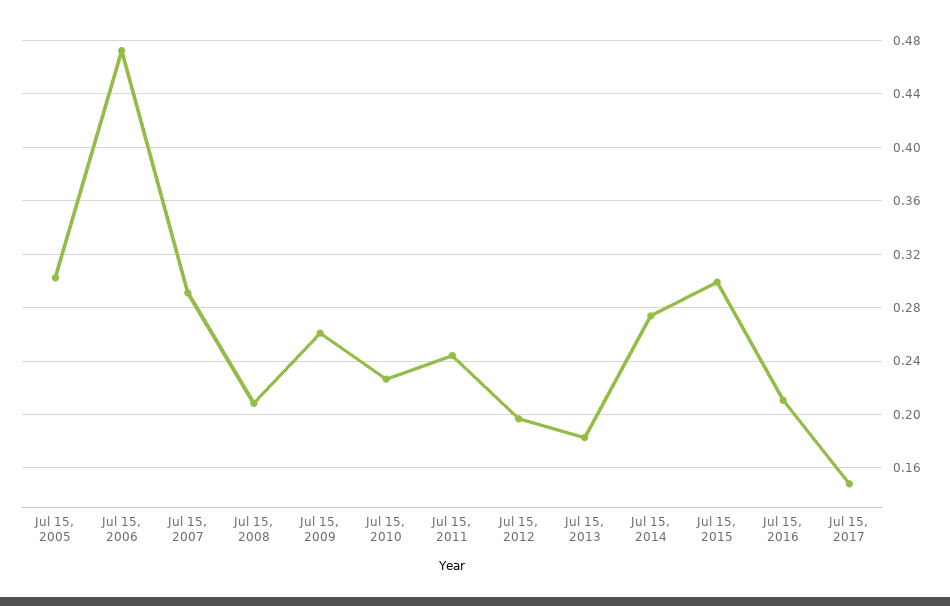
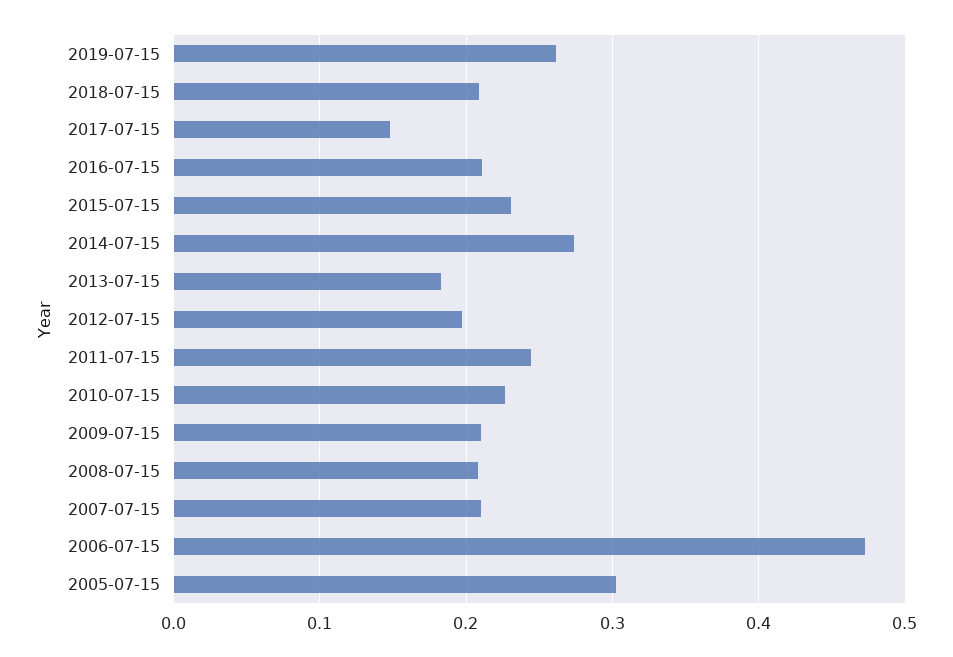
Jul 15, 2007: 0.29 -> 0.21
Jul 15, 2009: 0.26 -> 0.21
Jul 15, 2015: 0.3 -> 0.23
2019-07-15: none -> 0.26
2018-07-15: none -> 0.21

